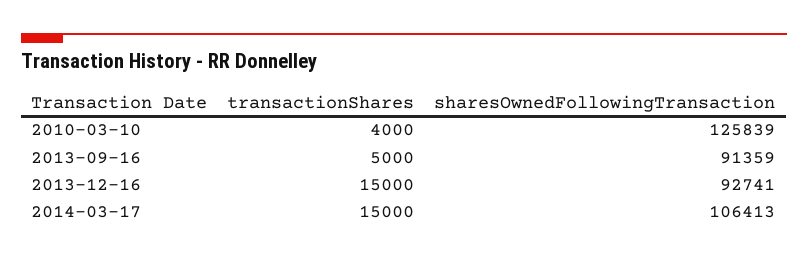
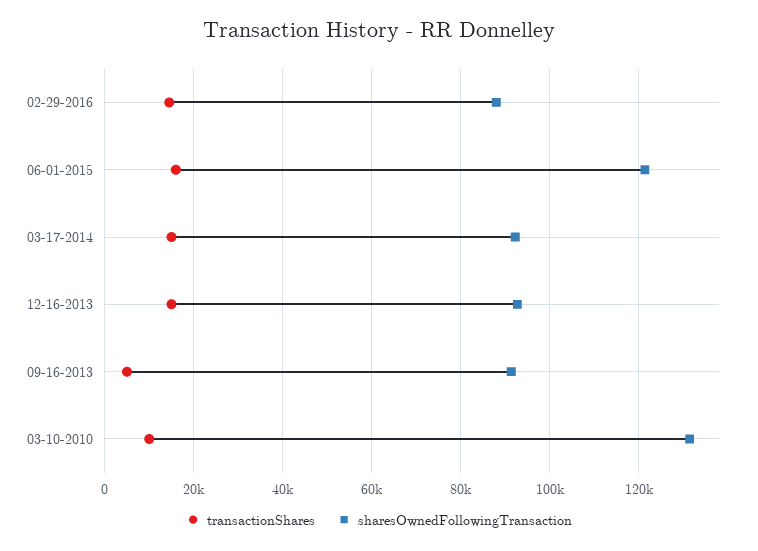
transactionShares, 2010-03-10: 4000 -> 10000
sharesOwnedFollowingTransaction, 2010-03-10: 125839 -> 132000
sharesOwnedFollowingTransaction, 2014-03-17: 106413 -> 92000
transactionShares, 02-29-2016: none -> 14000
sharesOwnedFollowingTransaction, 02-29-2016: none -> 88000
transactionShares, 06-01-2015: none -> 16000
sharesOwnedFollowingTransaction, 06-01-2015: none -> 122000

